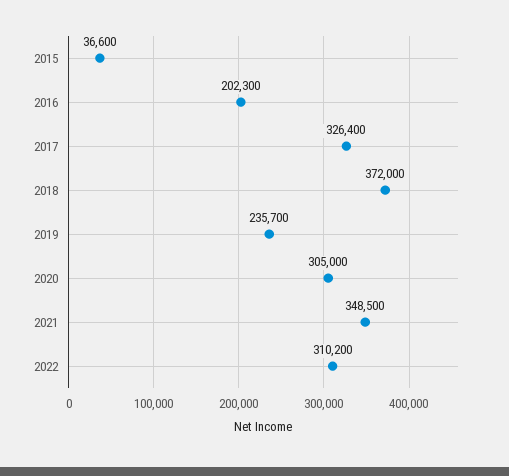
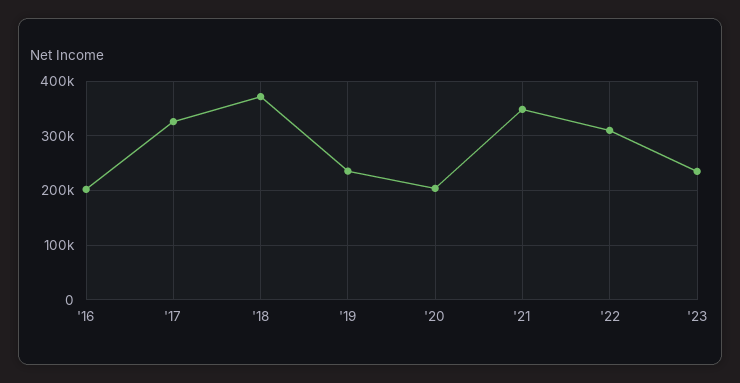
2015: 36600 -> none
2020: 305000 -> 200000
'23: none -> 240000

